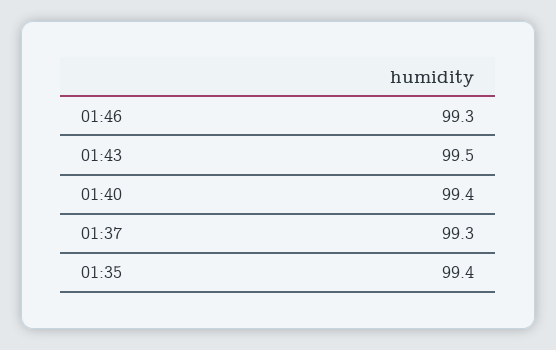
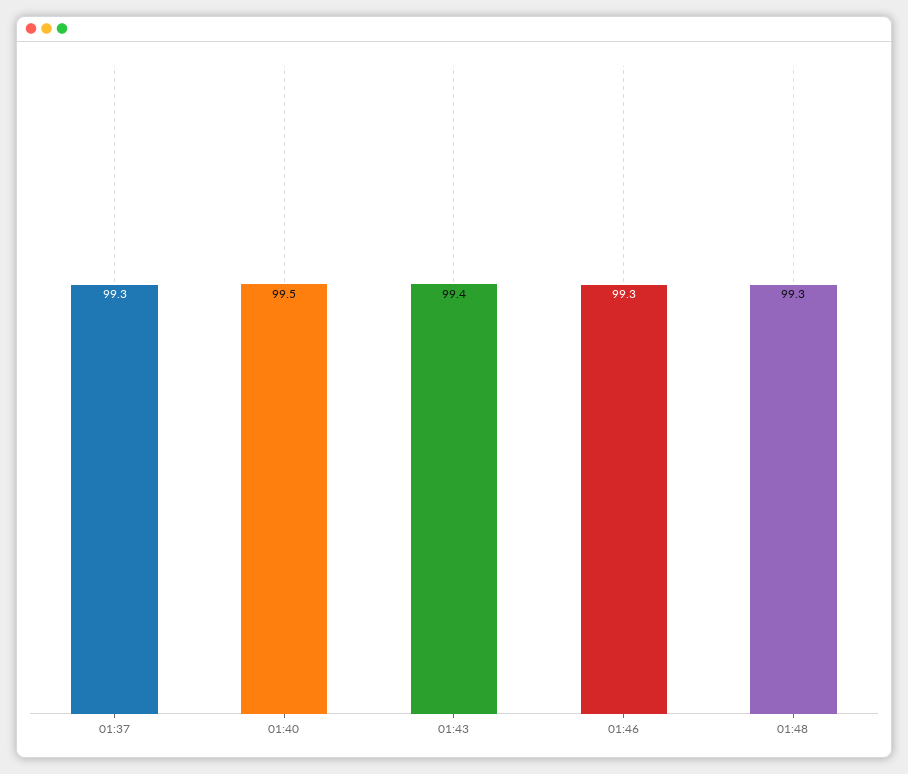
01:43: 99.5 -> 99.4
01:40: 99.4 -> 99.5
01:35: 99.4 -> none
01:48: none -> 99.3

